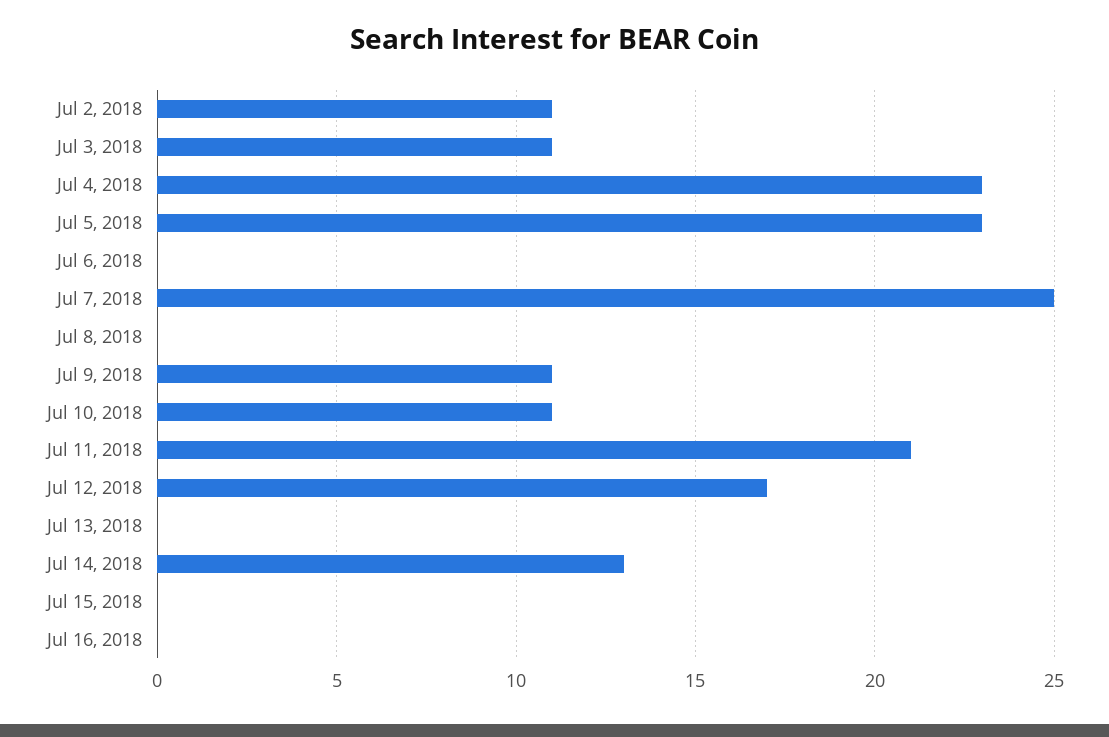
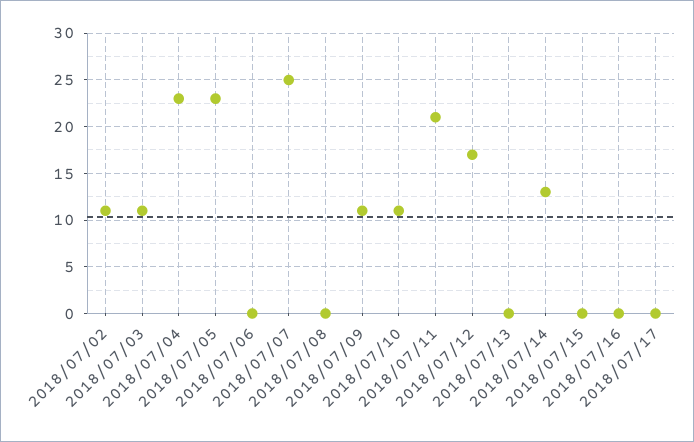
2018/07/17: none -> 0

